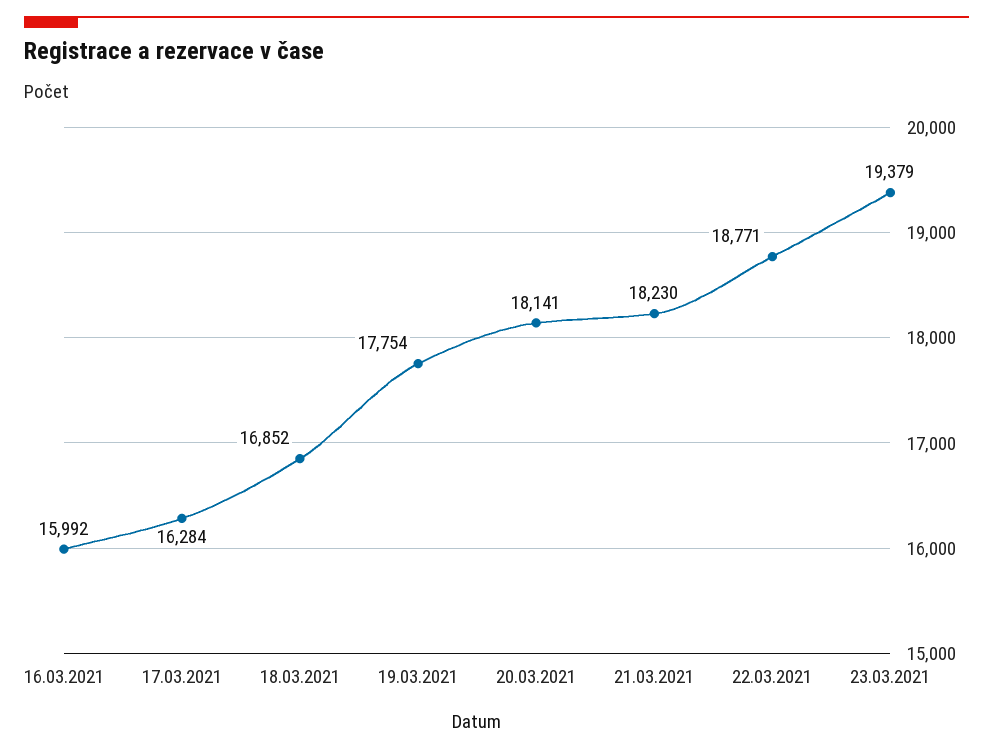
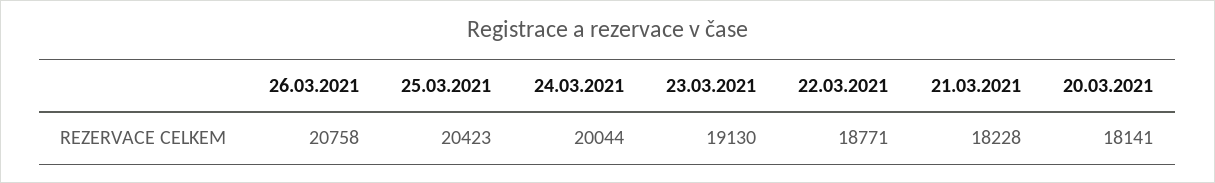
16.03.2021: 15992 -> none
17.03.2021: 16284 -> none
18.03.2021: 16852 -> none
19.03.2021: 17754 -> none
21.03.2021: 18230 -> 18228
23.03.2021: 19379 -> 19130
26.03.2021: none -> 20758
25.03.2021: none -> 20423
24.03.2021: none -> 20044

